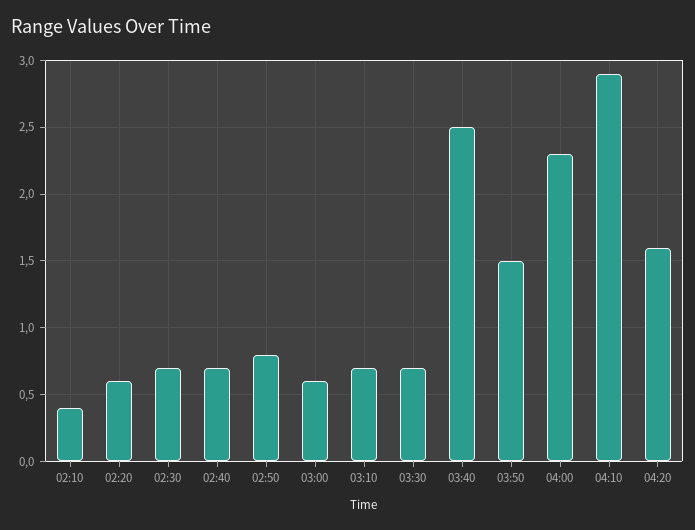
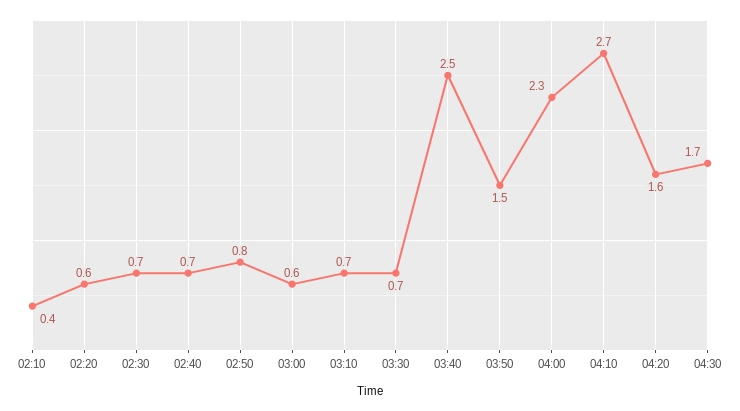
04:10: 2.9 -> 2.7
04:30: none -> 1.7

